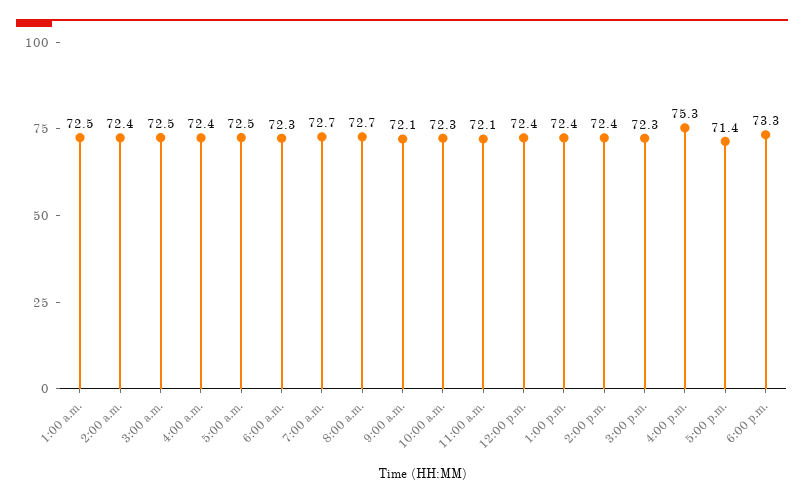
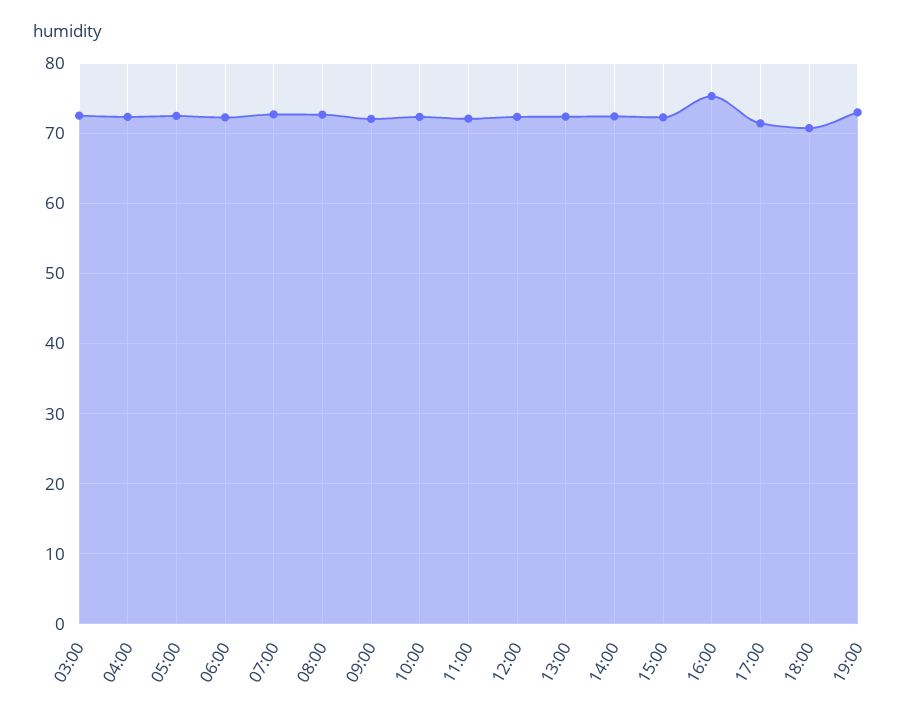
1:00 a.m.: 72.5 -> none
2:00 a.m.: 72.4 -> none
6:00 p.m.: 73.3 -> 71
19:00: none -> 73

